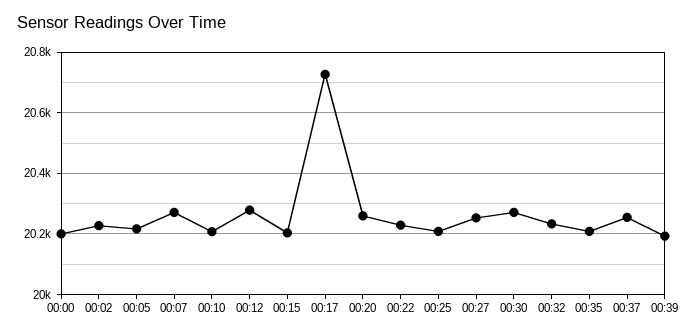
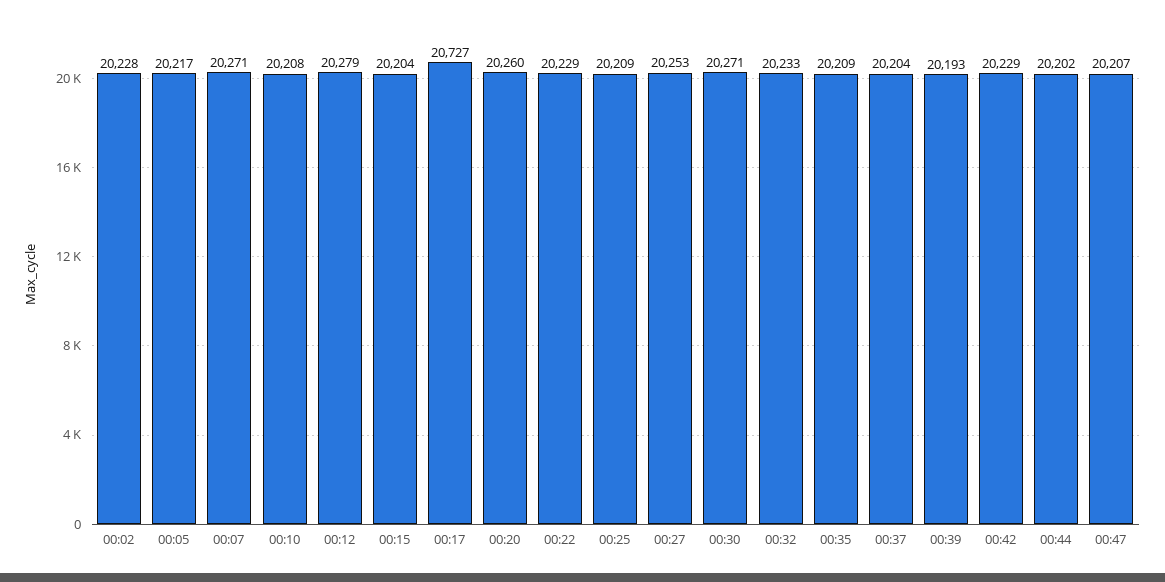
00:00: 20200 -> none
00:37: 20260 -> 20204
00:42: none -> 20229
00:44: none -> 20202
00:47: none -> 20207

